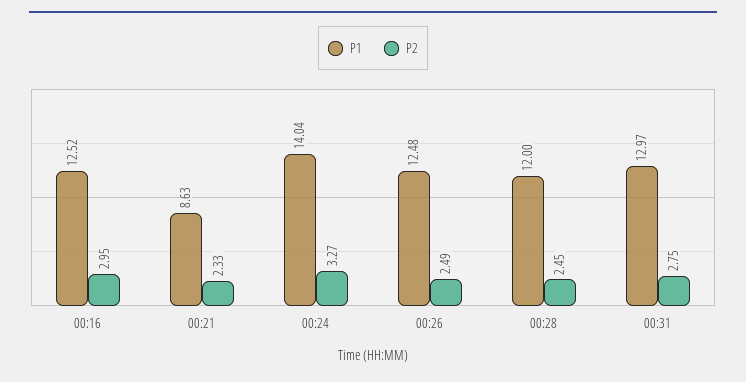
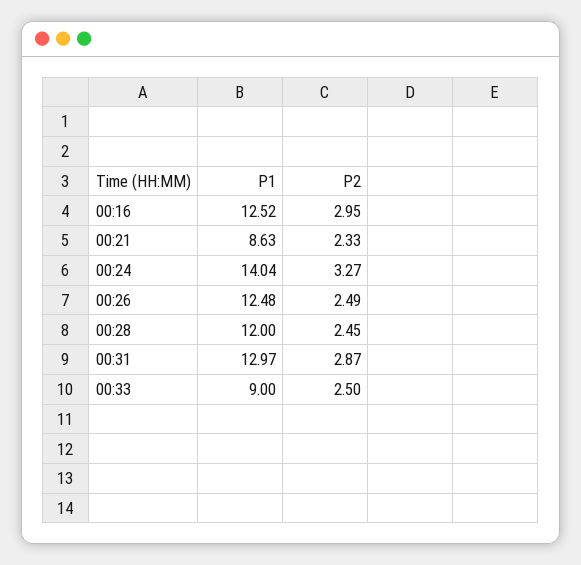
P2, 00:31: 2.75 -> 2.87
P1, 00:33: none -> 9
P2, 00:33: none -> 2.5

